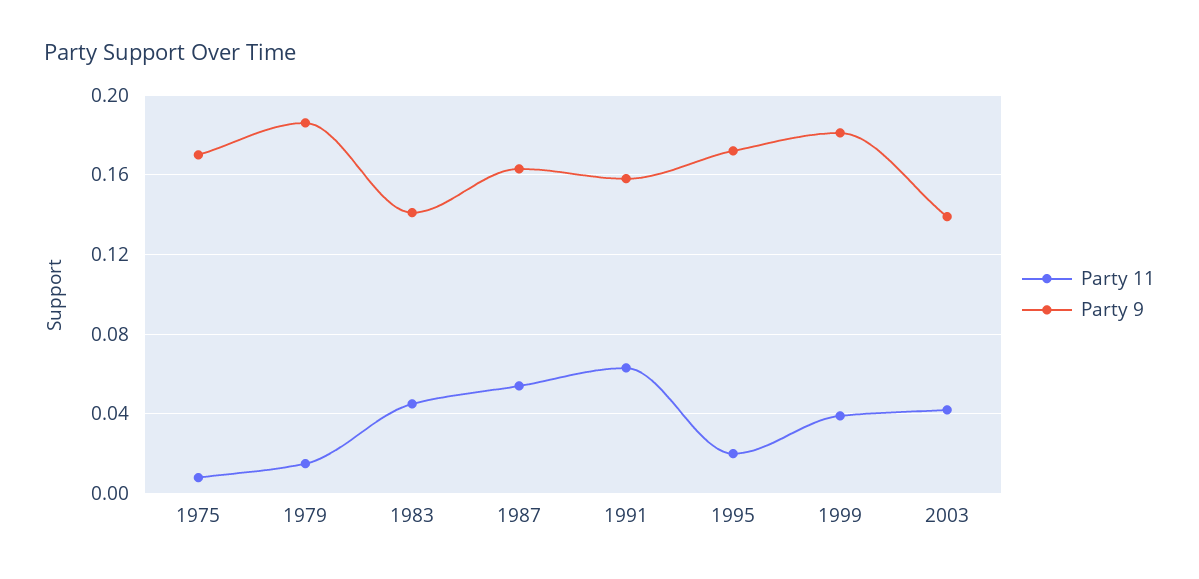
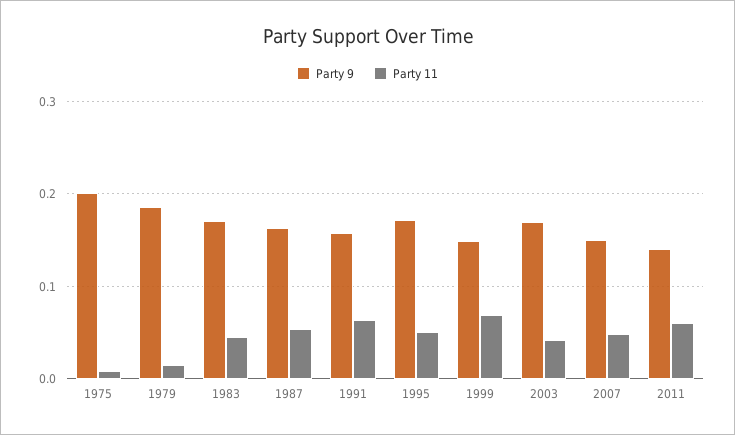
Party 9, 1975: 0.17 -> 0.2
Party 9, 1983: 0.14 -> 0.17
Party 11, 1995: 0.02 -> 0.05
Party 11, 1999: 0.04 -> 0.07
Party 9, 1999: 0.18 -> 0.15
Party 9, 2003: 0.14 -> 0.17
Party 9, 2007: none -> 0.15
Party 11, 2007: none -> 0.05
Party 9, 2011: none -> 0.14
Party 11, 2011: none -> 0.06

